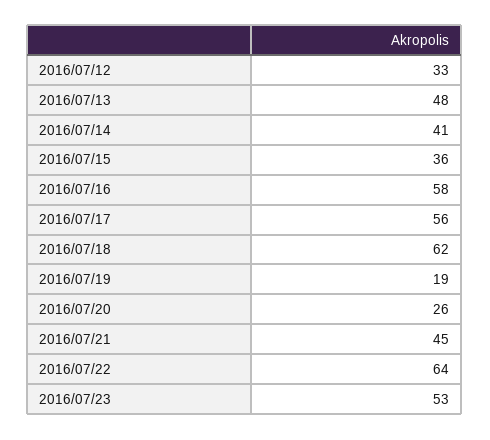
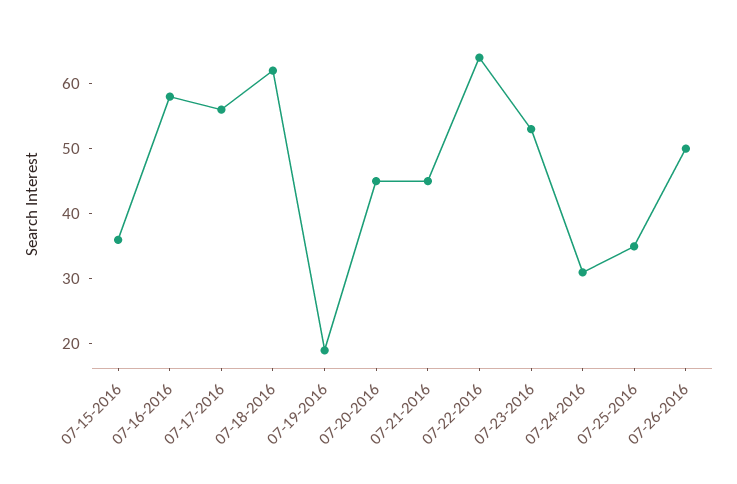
2016/07/12: 33 -> none
2016/07/13: 48 -> none
2016/07/14: 41 -> none
2016/07/20: 26 -> 45
07-24-2016: none -> 30
07-25-2016: none -> 35
07-26-2016: none -> 50

